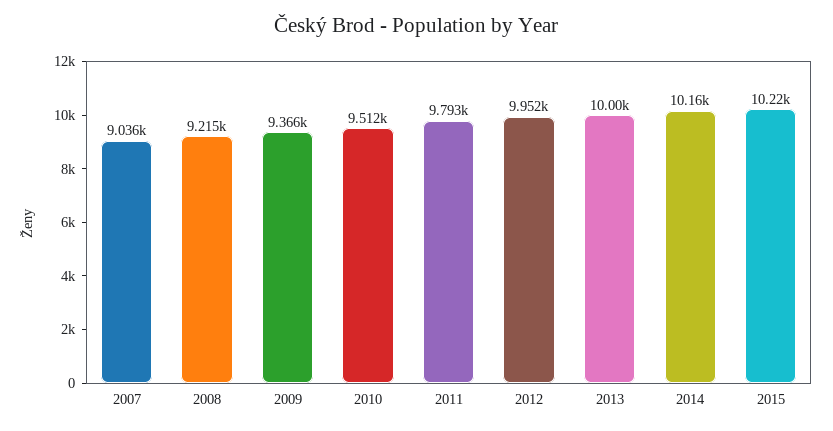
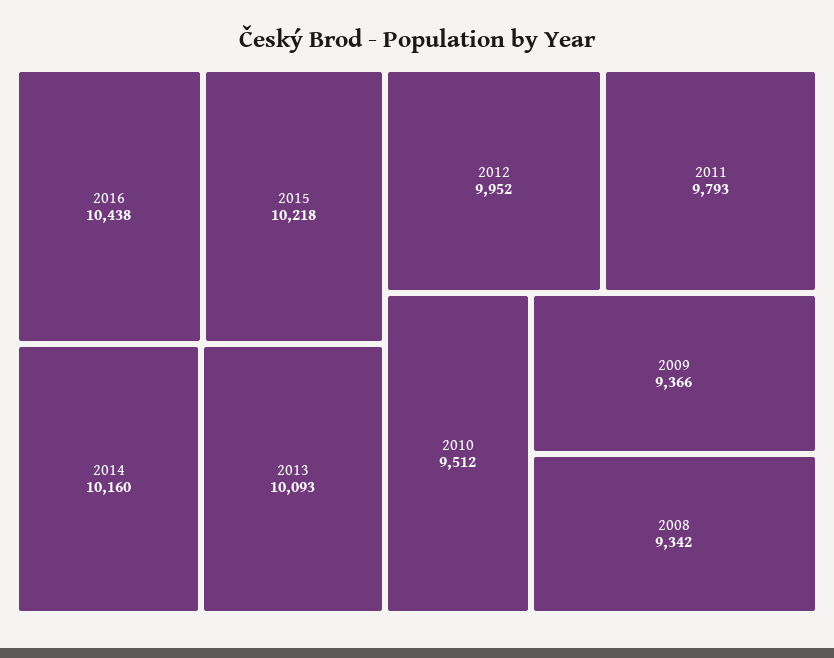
2007: 9036 -> none
2008: 9215 -> 9342
2013: 10000 -> 10093
2016: none -> 10438

